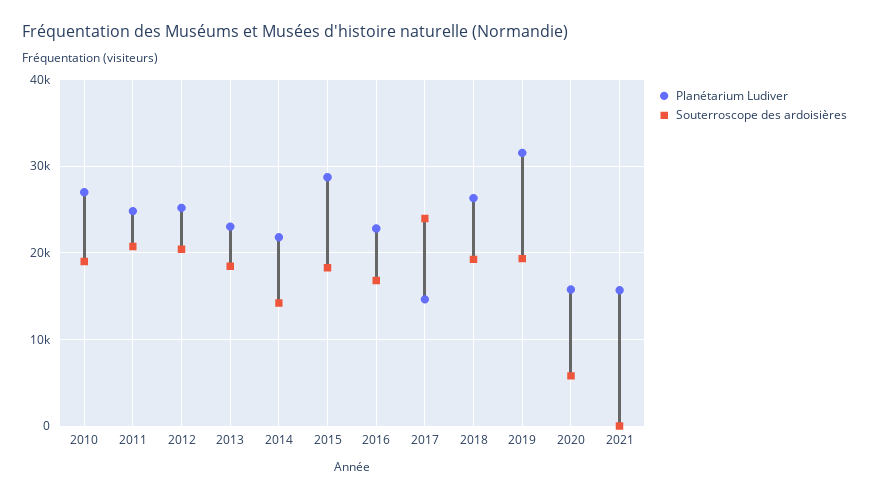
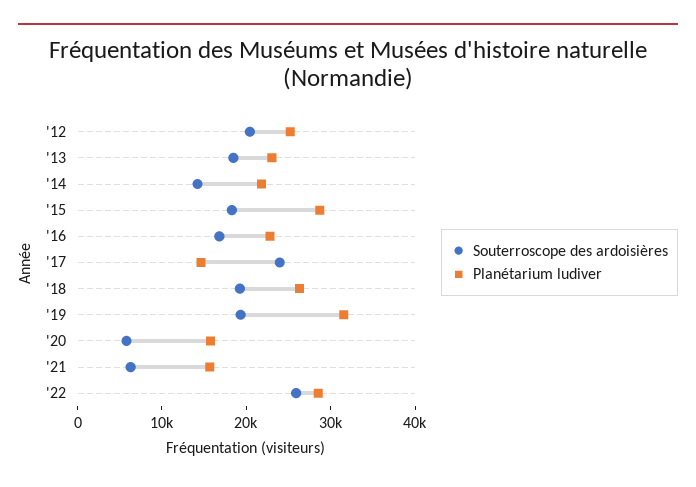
Planétarium Ludiver, 2010: 27000 -> none
Souterroscope des ardoisières, 2010: 19000 -> none
Planétarium Ludiver, 2011: 25000 -> none
Souterroscope des ardoisières, 2011: 21000 -> none
Souterroscope des ardoisières, 2021: 0 -> 6000
Souterroscope des ardoisières, '22: none -> 26000
Planétarium Ludiver, '22: none -> 28000

